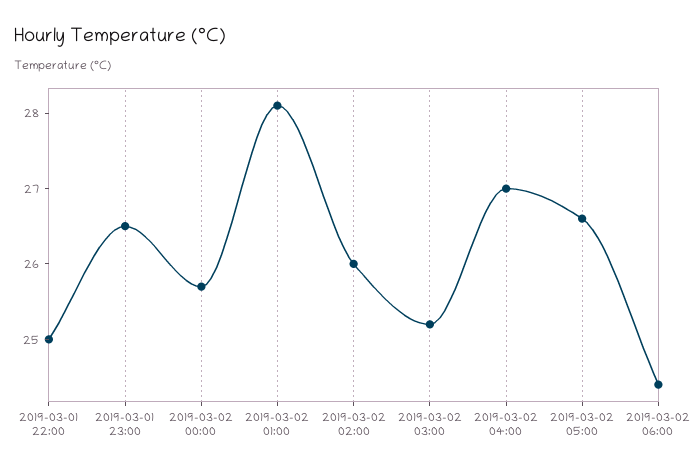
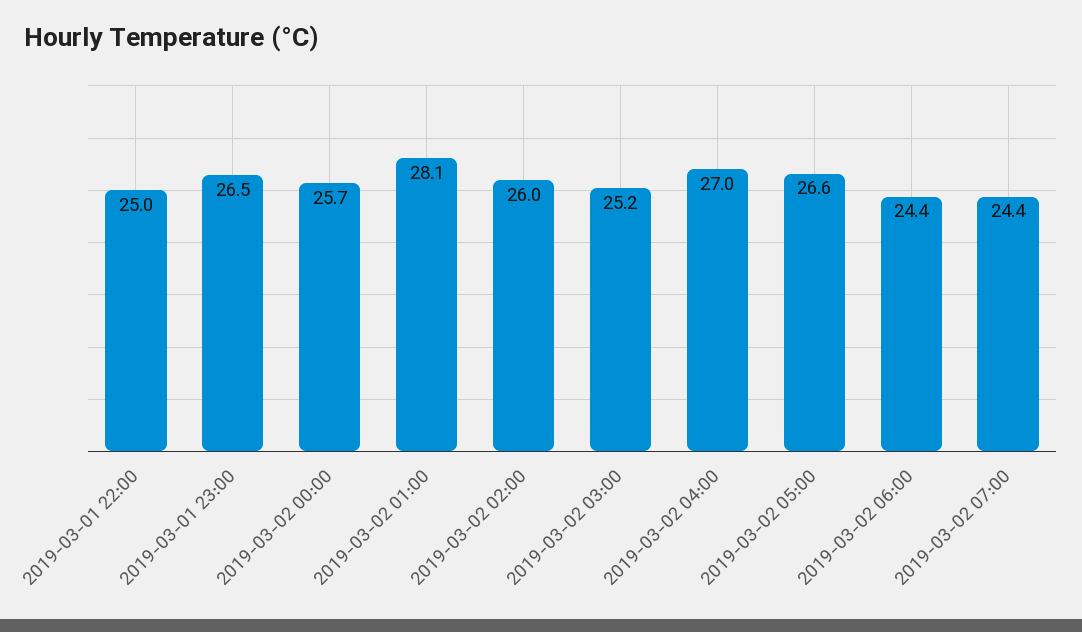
2019-03-02 07:00: none -> 24.4

